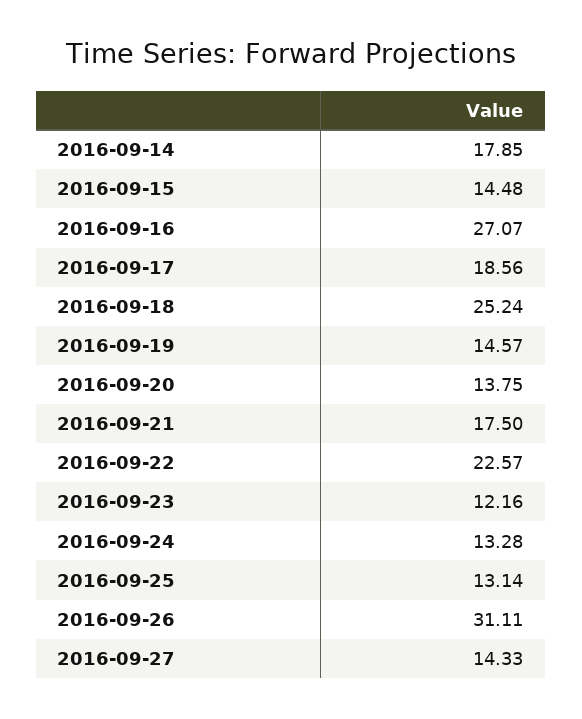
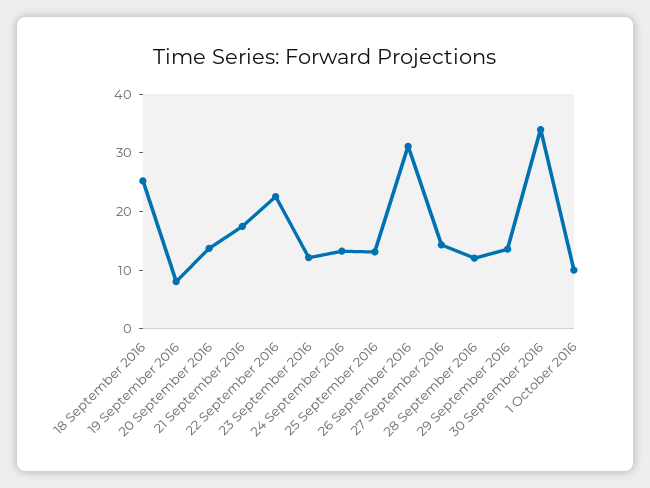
2016-09-14: 17.85 -> none
2016-09-15: 14.48 -> none
2016-09-16: 27.07 -> none
2016-09-17: 18.56 -> none
2016-09-19: 14.57 -> 8
28 September 2016: none -> 12
29 September 2016: none -> 14
30 September 2016: none -> 34
1 October 2016: none -> 10

